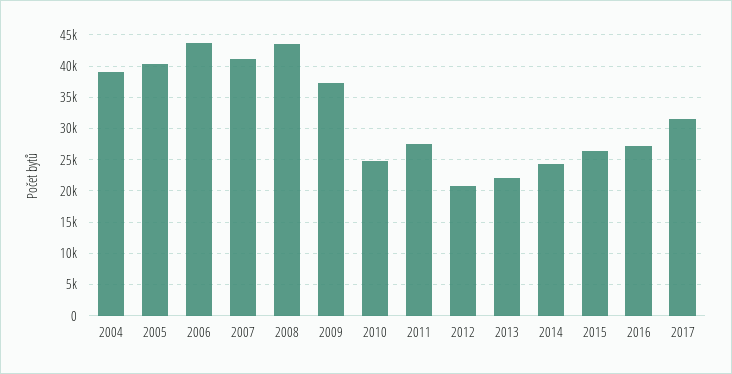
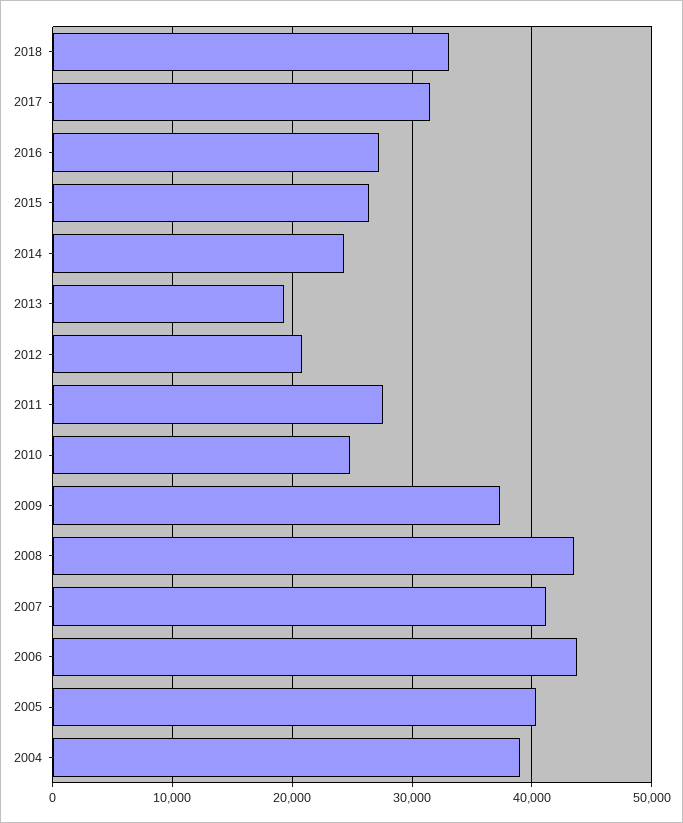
2013: 22000 -> 19000
2018: none -> 33000

